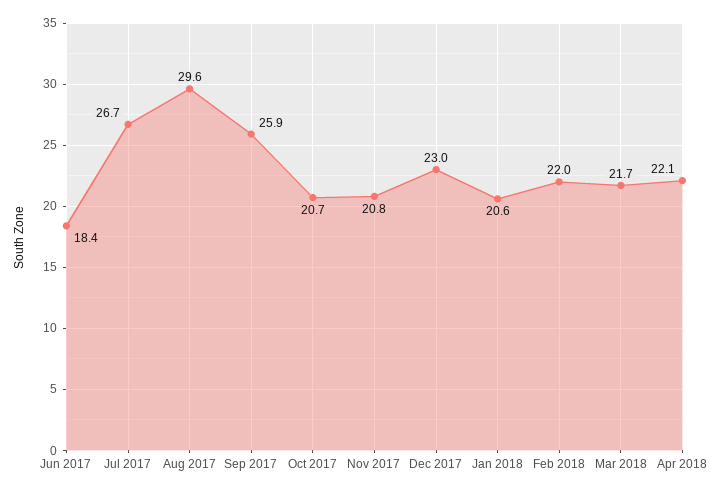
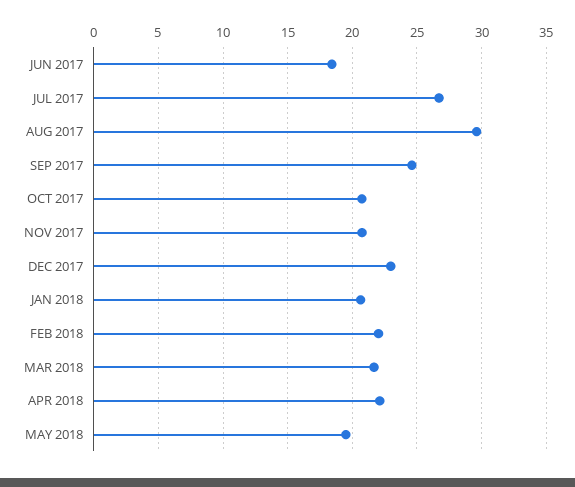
Sep 2017: 25.9 -> 24.5
MAY 2018: none -> 19.5

